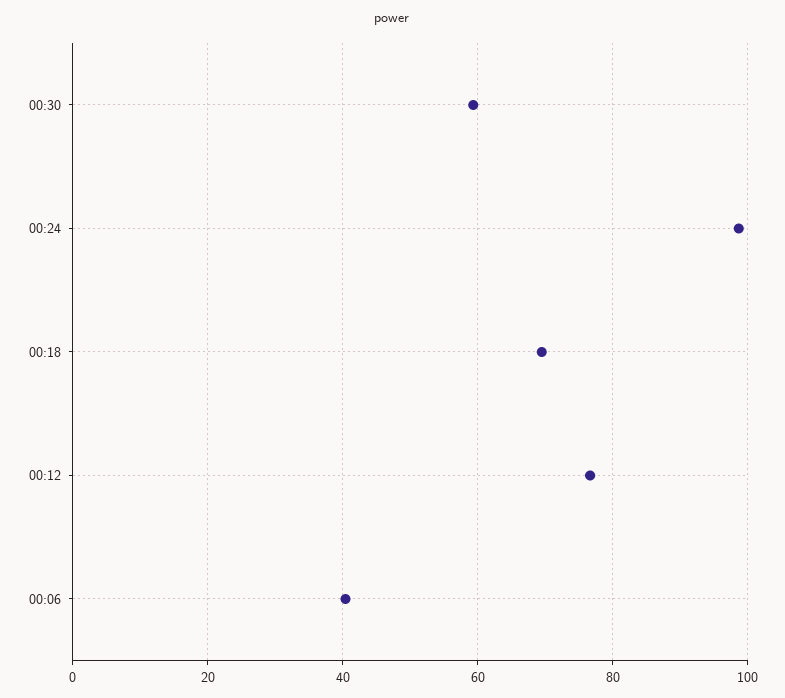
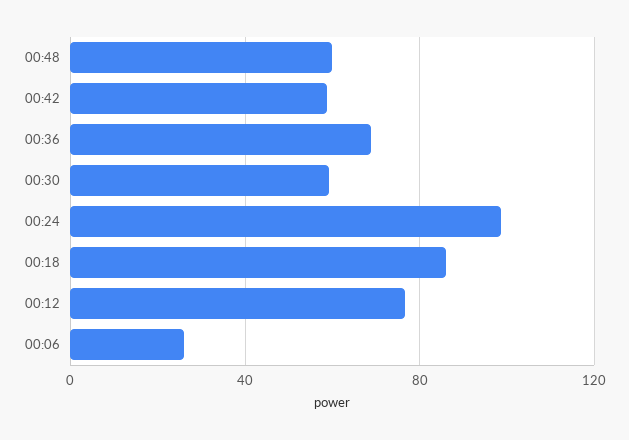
00:18: 70 -> 85
00:06: 40 -> 25
00:48: none -> 60
00:42: none -> 60
00:36: none -> 70

